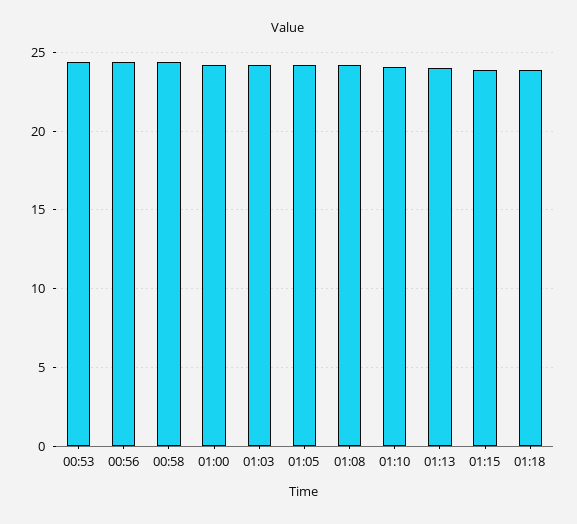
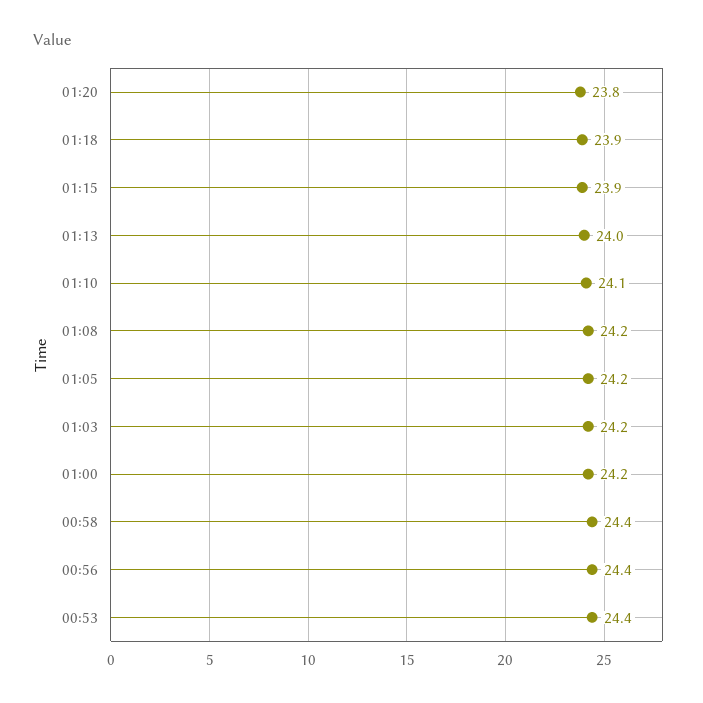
01:20: none -> 23.8

